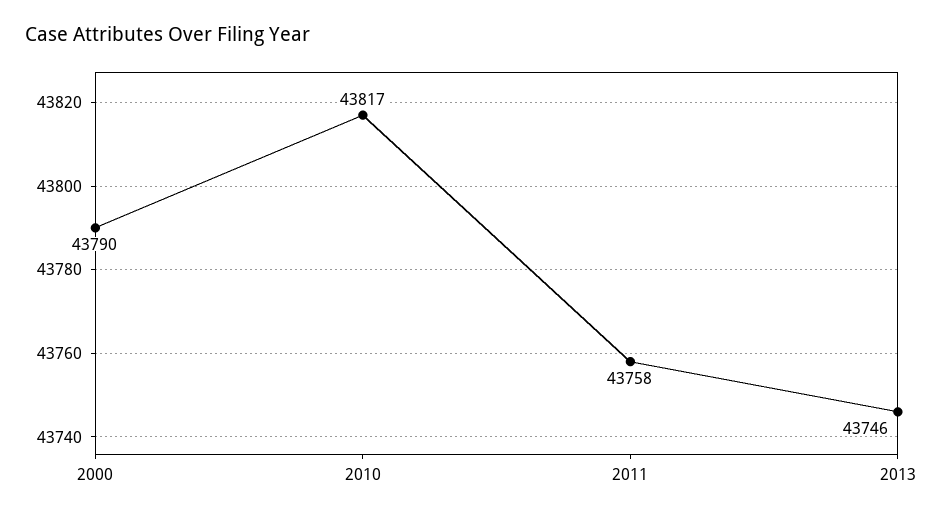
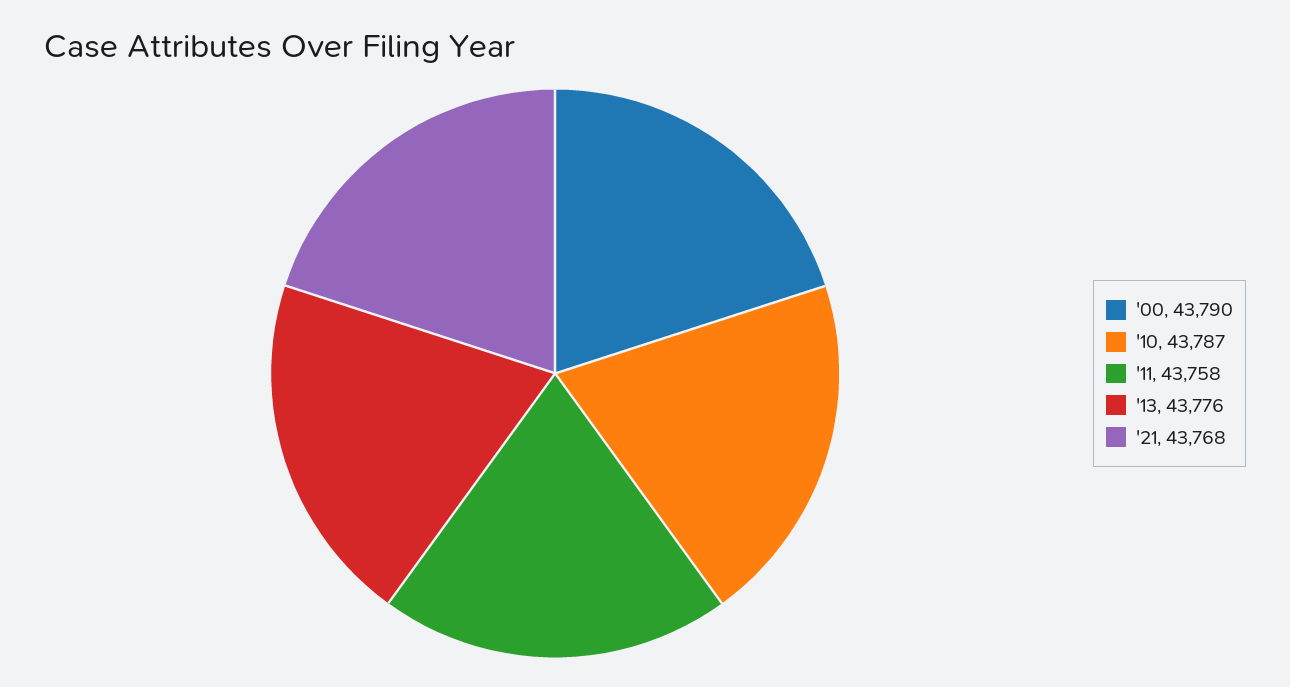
2010: 43817 -> 43787
2013: 43746 -> 43776
'21: none -> 43768

